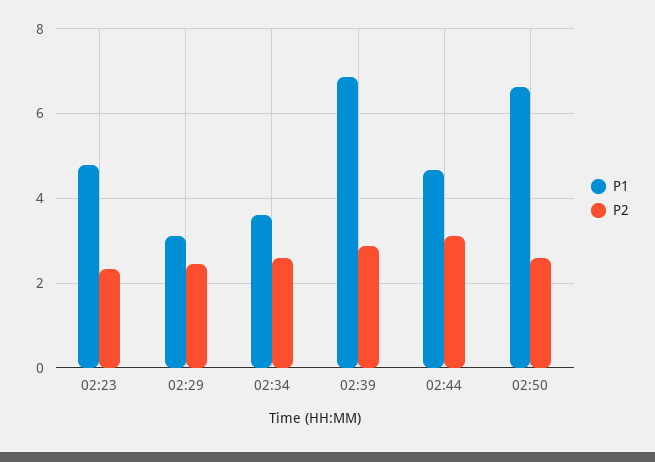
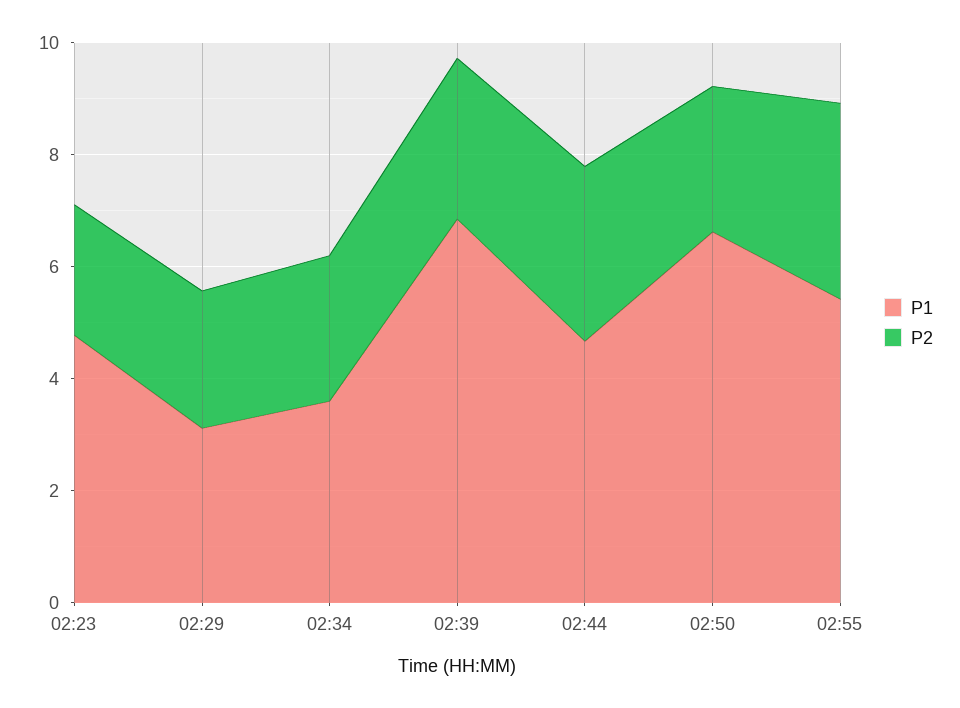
P1, 02:55: none -> 5.5
P2, 02:55: none -> 3.5

